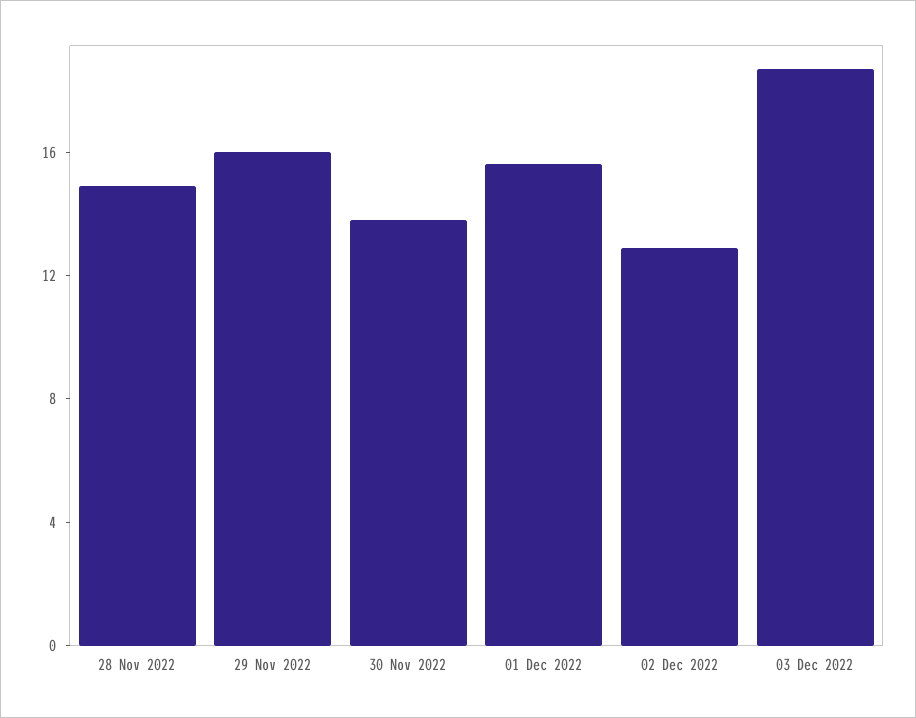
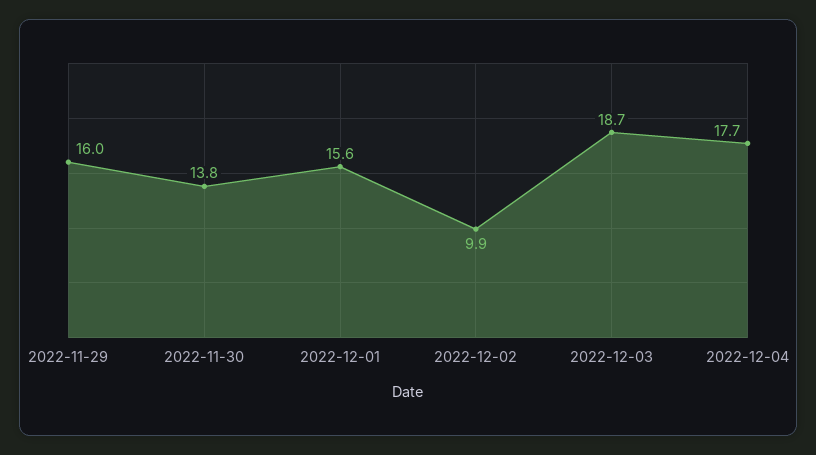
28 Nov 2022: 15 -> none
02 Dec 2022: 13 -> 9.9
2022-12-04: none -> 17.7

